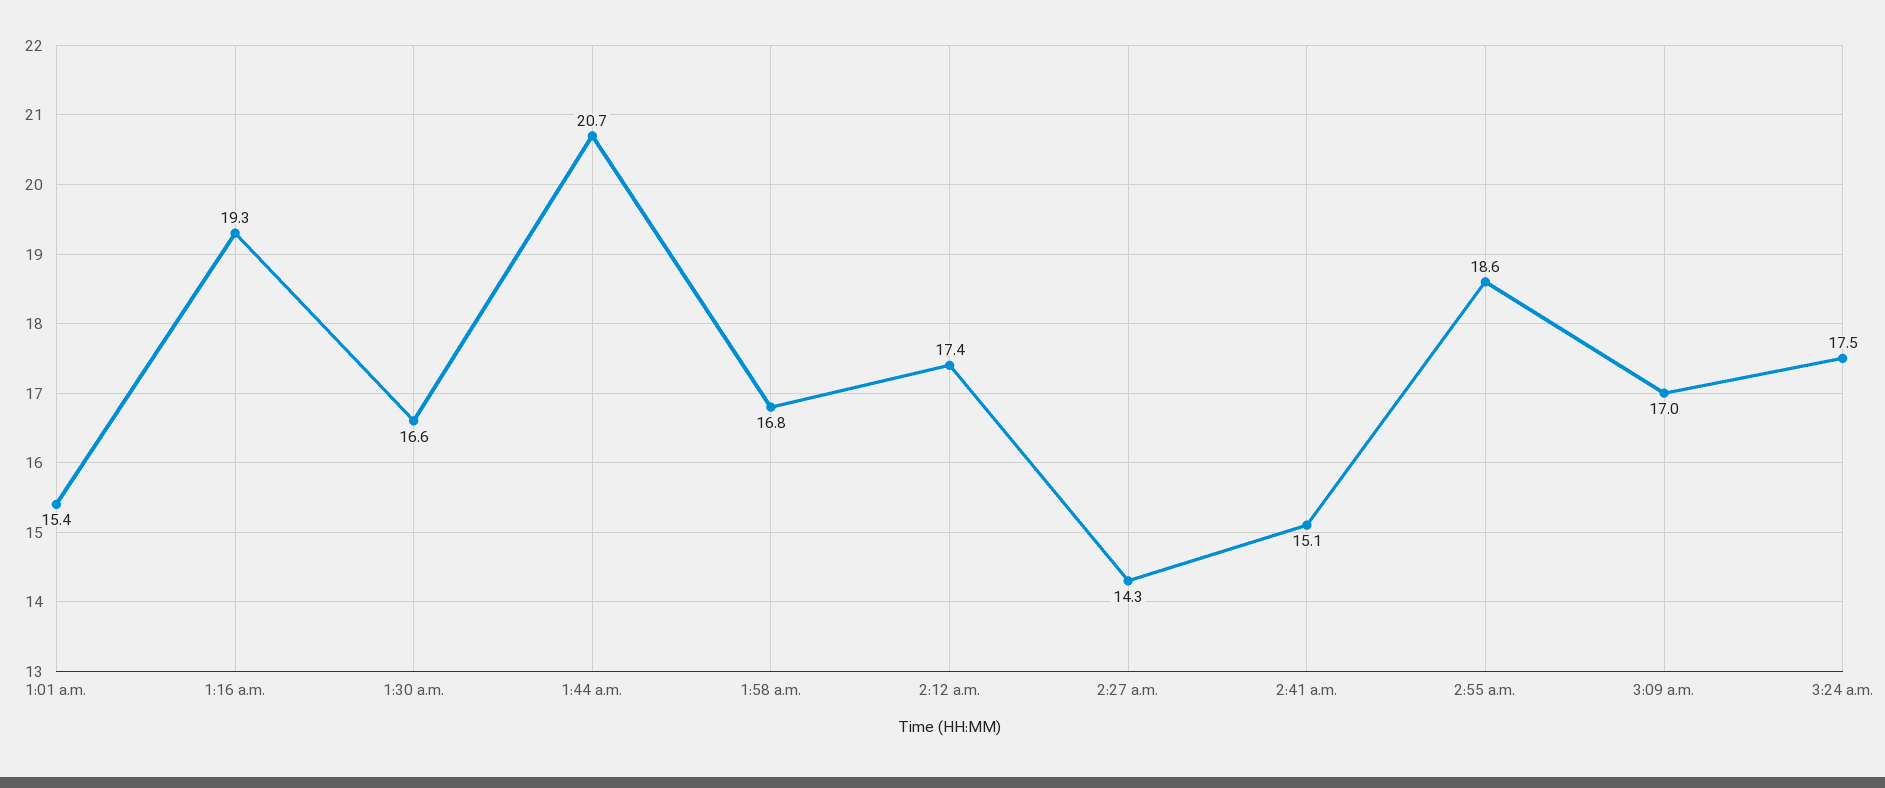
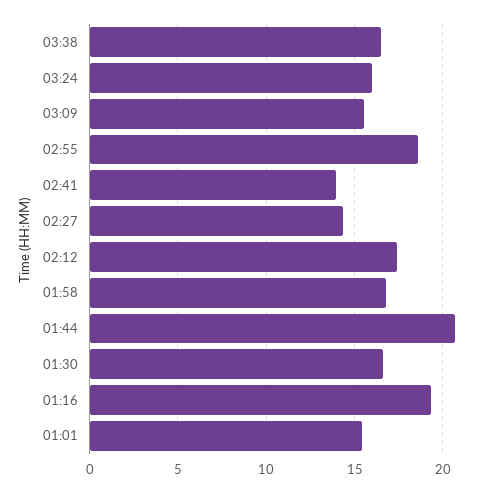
2:41 a.m.: 15.1 -> 14
3:09 a.m.: 17 -> 15.5
3:24 a.m.: 17.5 -> 16
03:38: none -> 16.5

